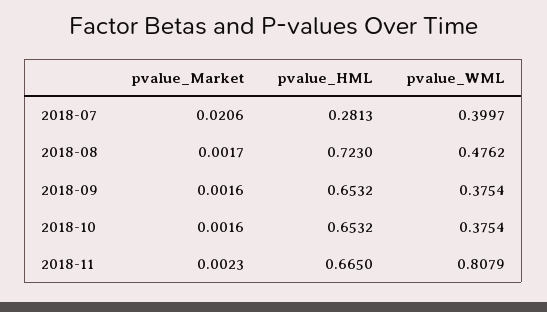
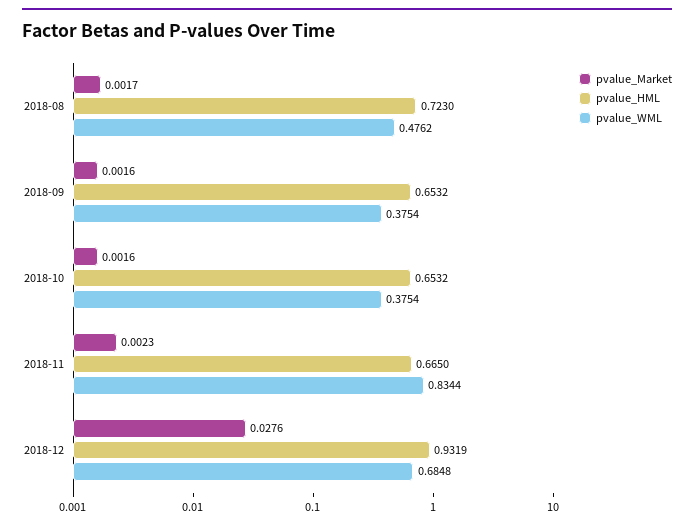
pvalue_Market, 2018-07: 0.0206 -> none
pvalue_HML, 2018-07: 0.2813 -> none
pvalue_WML, 2018-07: 0.3997 -> none
pvalue_WML, 2018-11: 0.8079 -> 0.8344
pvalue_Market, 2018-12: none -> 0.0276
pvalue_HML, 2018-12: none -> 0.9319
pvalue_WML, 2018-12: none -> 0.6848

